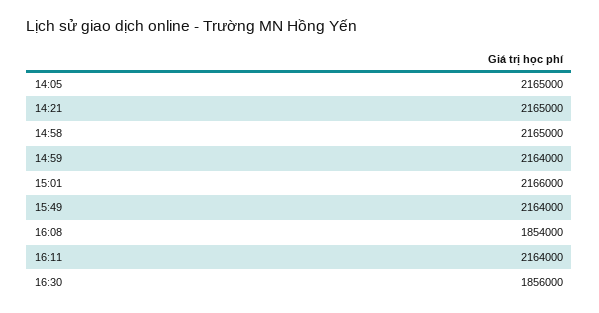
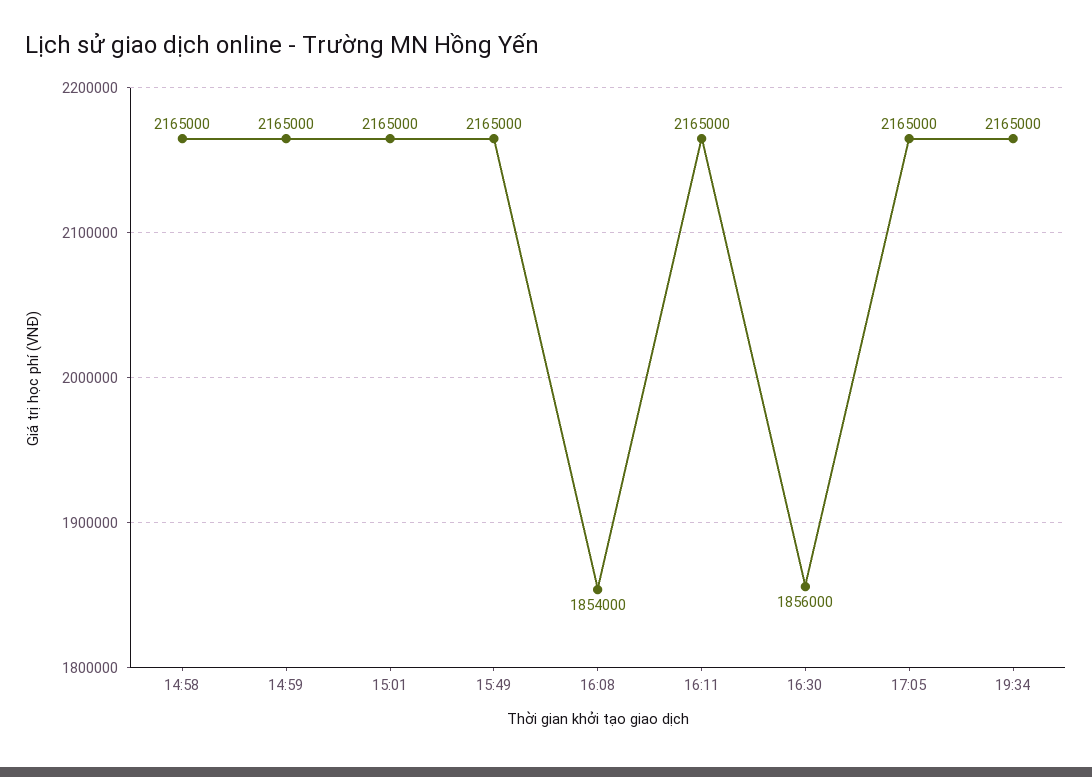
14:05: 2165000 -> none
14:21: 2165000 -> none
14:59: 2164000 -> 2165000
15:01: 2166000 -> 2165000
15:49: 2164000 -> 2165000
16:11: 2164000 -> 2165000
17:05: none -> 2165000
19:34: none -> 2165000

